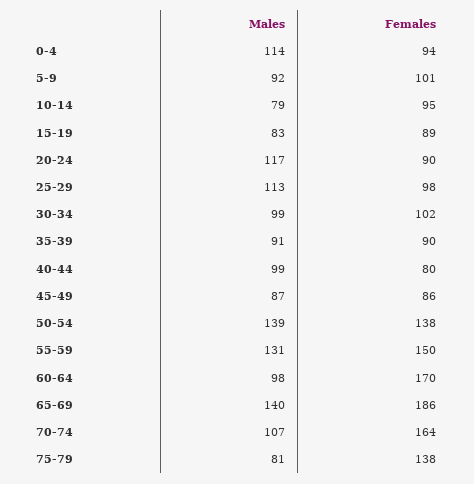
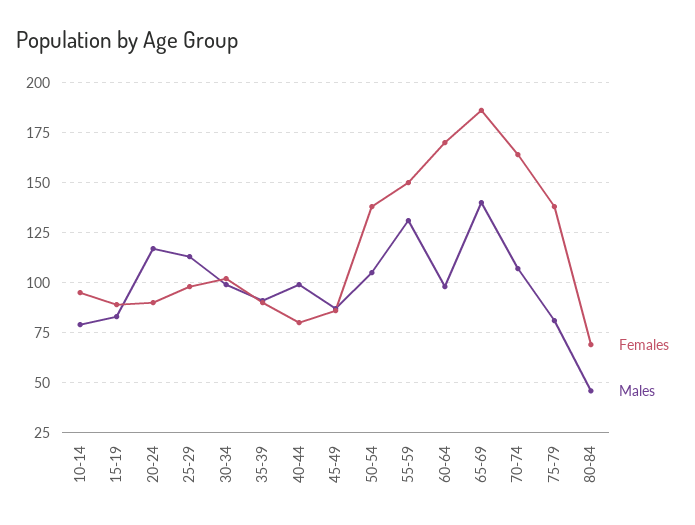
Males, 0-4: 114 -> none
Females, 0-4: 94 -> none
Males, 5-9: 92 -> none
Females, 5-9: 101 -> none
Males, 50-54: 139 -> 105
Females, 80-84: none -> 70
Males, 80-84: none -> 45

